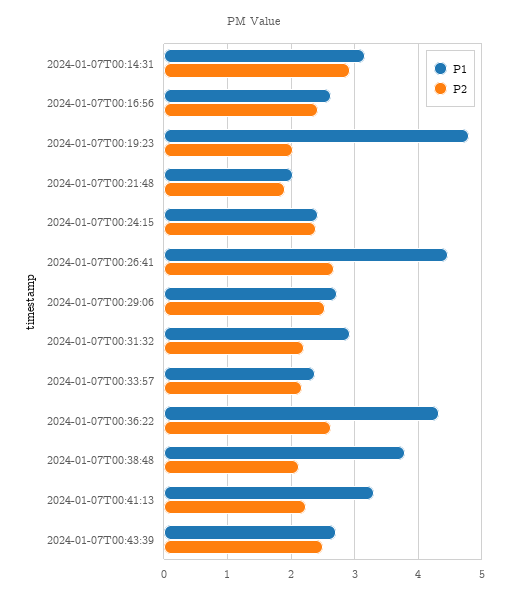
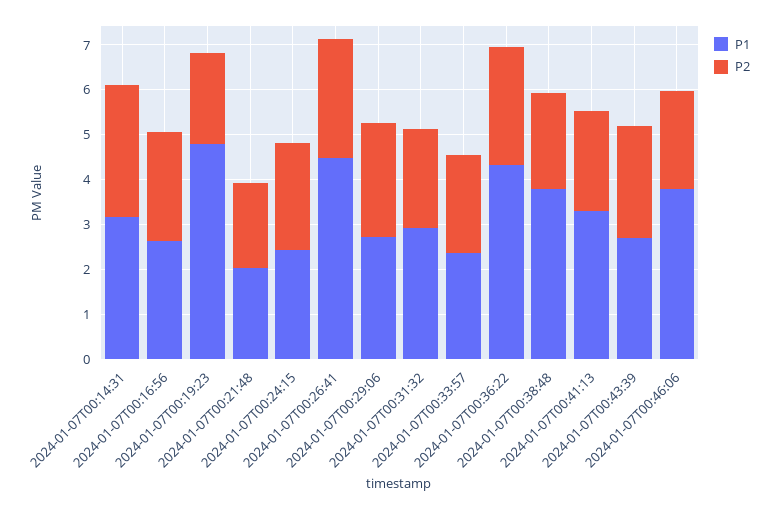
P1, 2024-01-07T00:46:06: none -> 3.8
P2, 2024-01-07T00:46:06: none -> 2.2

